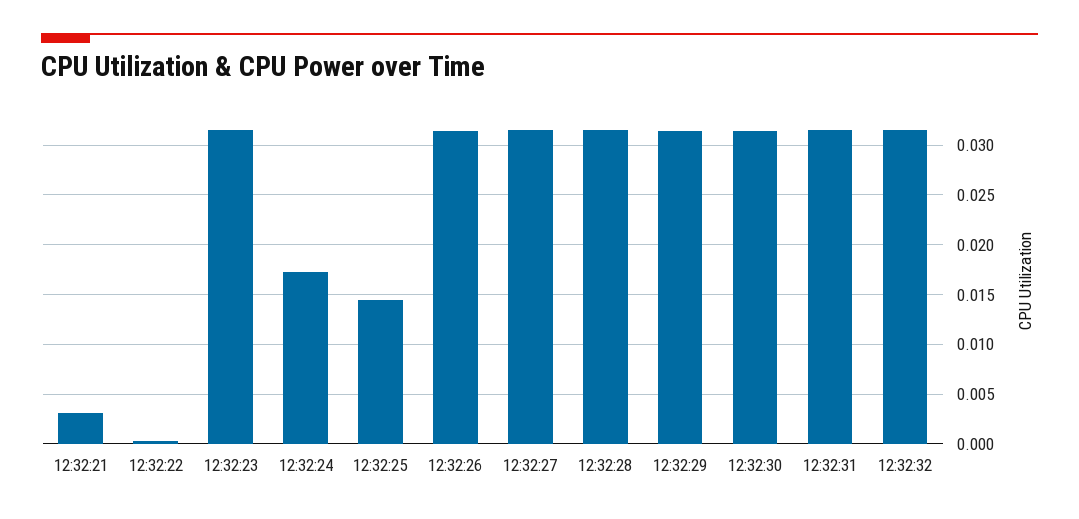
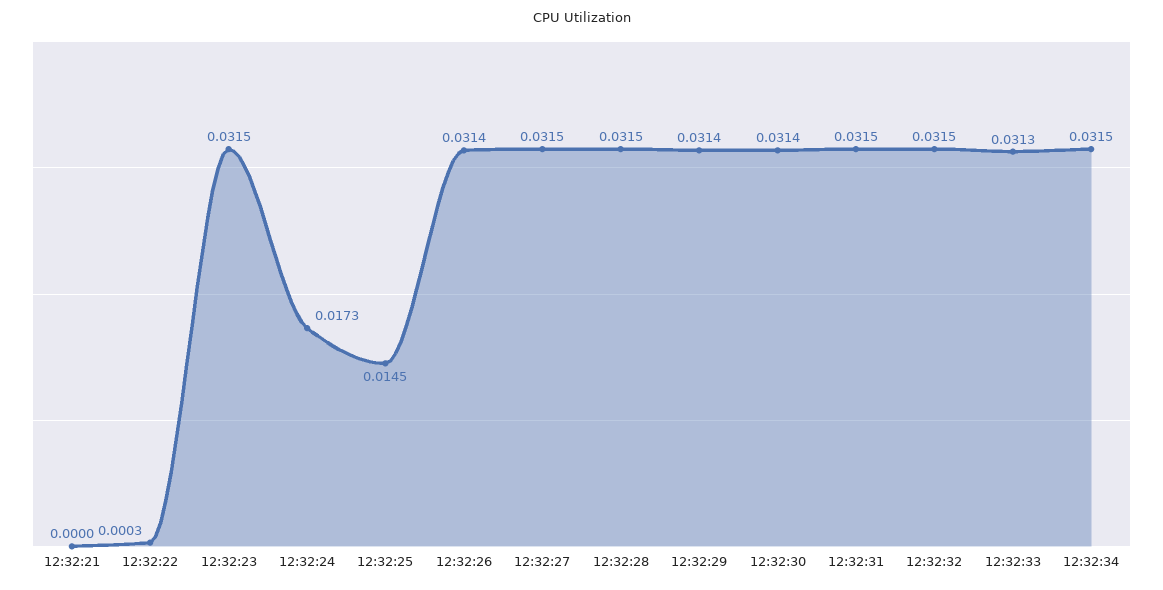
12:32:21: 0.003 -> 0
12:32:33: none -> 0.0313
12:32:34: none -> 0.0315

